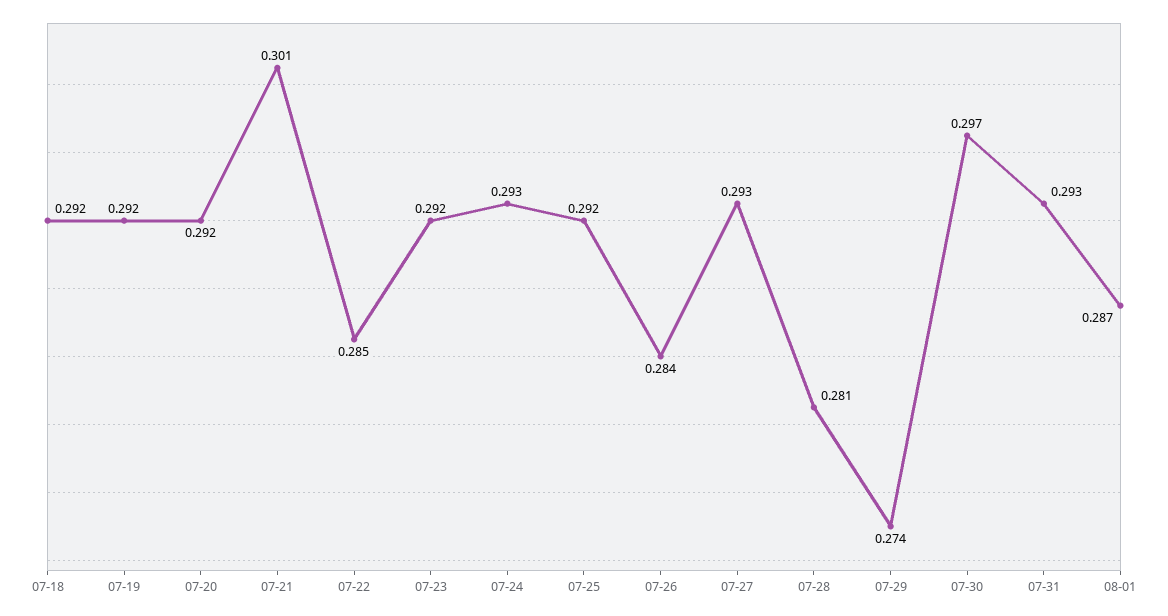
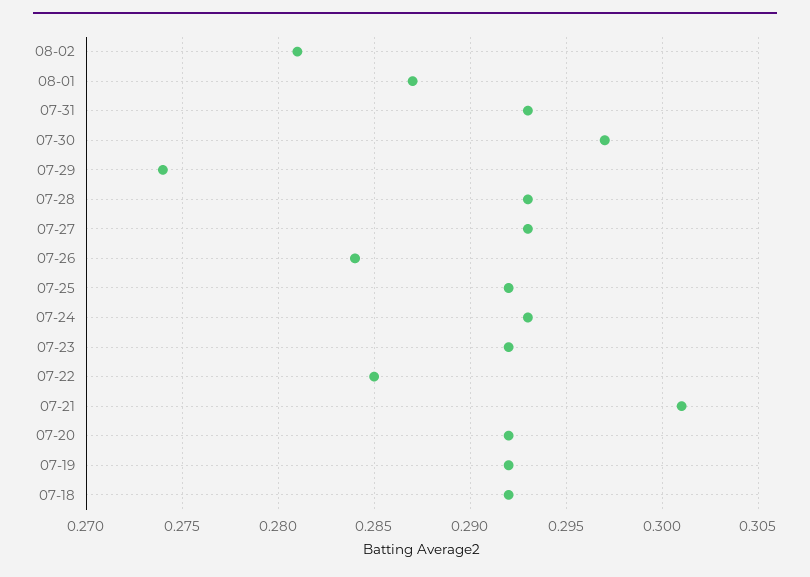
07-28: 0.281 -> 0.293
08-02: none -> 0.281

